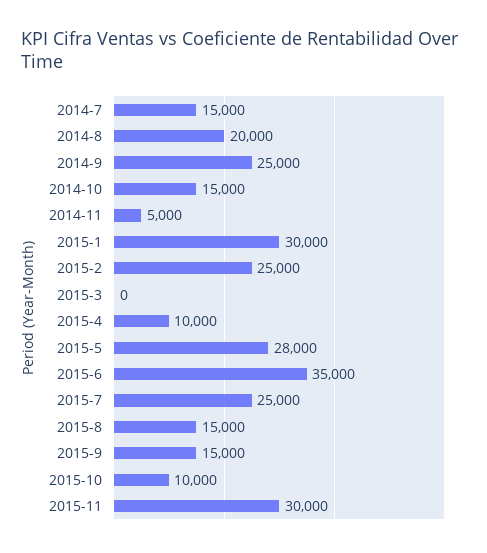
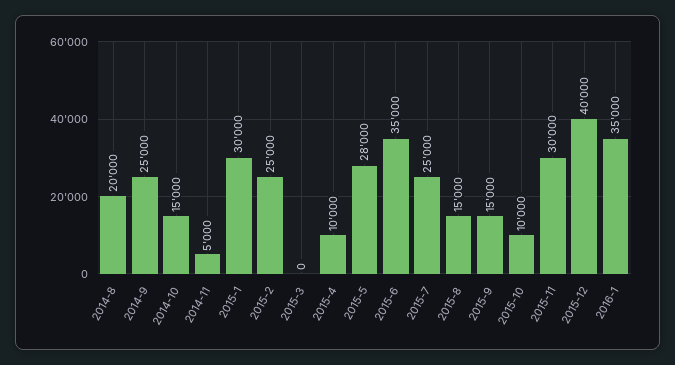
2014-7: 15000 -> none
2015-12: none -> 40000
2016-1: none -> 35000

